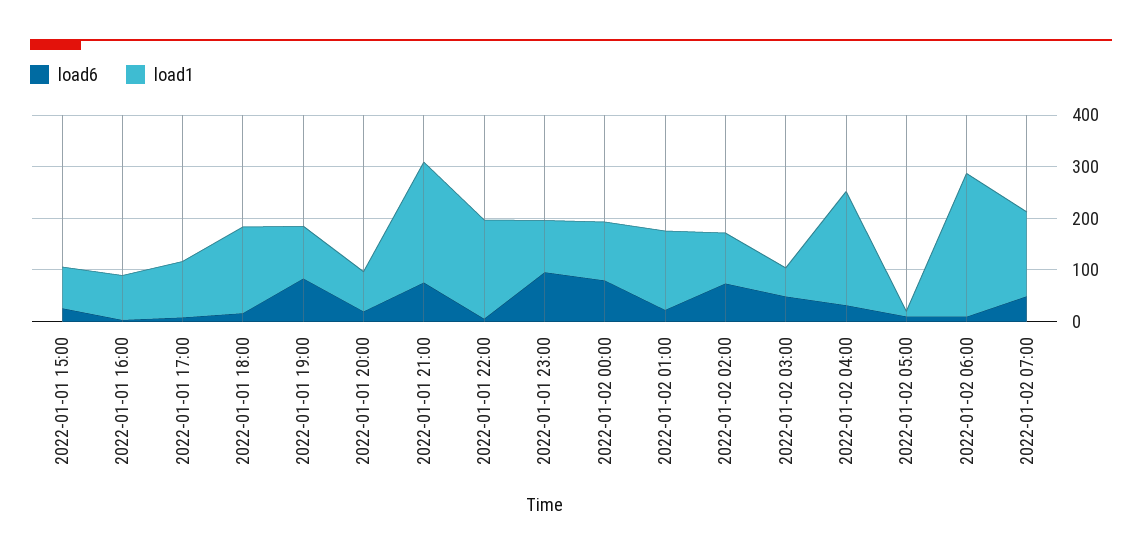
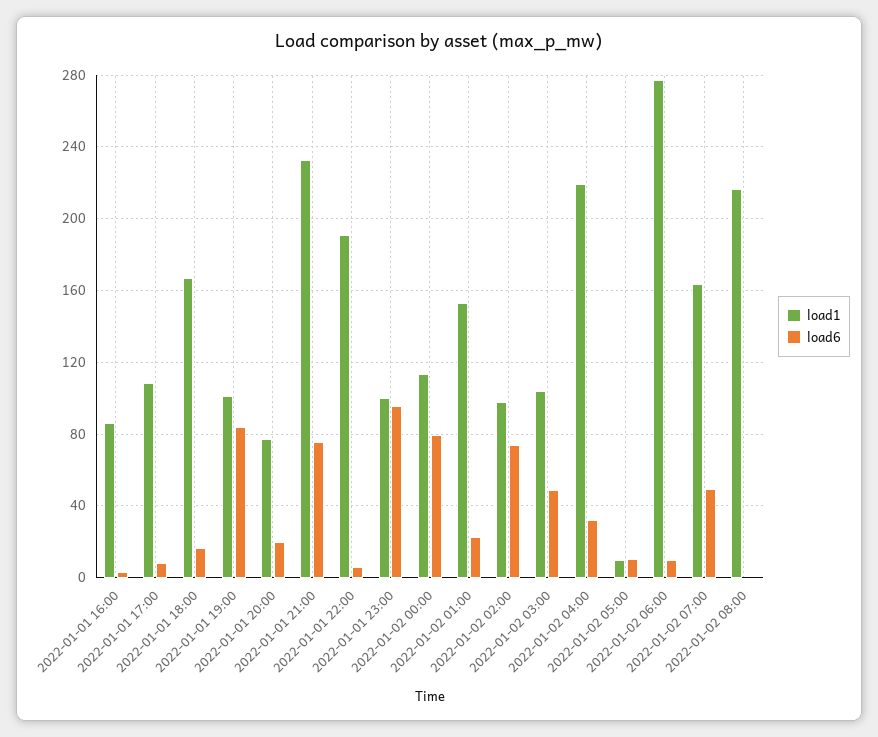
load6, 2022-01-01 15:00: 20 -> none
load1, 2022-01-01 15:00: 80 -> none
load1, 2022-01-02 03:00: 60 -> 105
load1, 2022-01-02 08:00: none -> 215
load6, 2022-01-02 08:00: none -> 0

